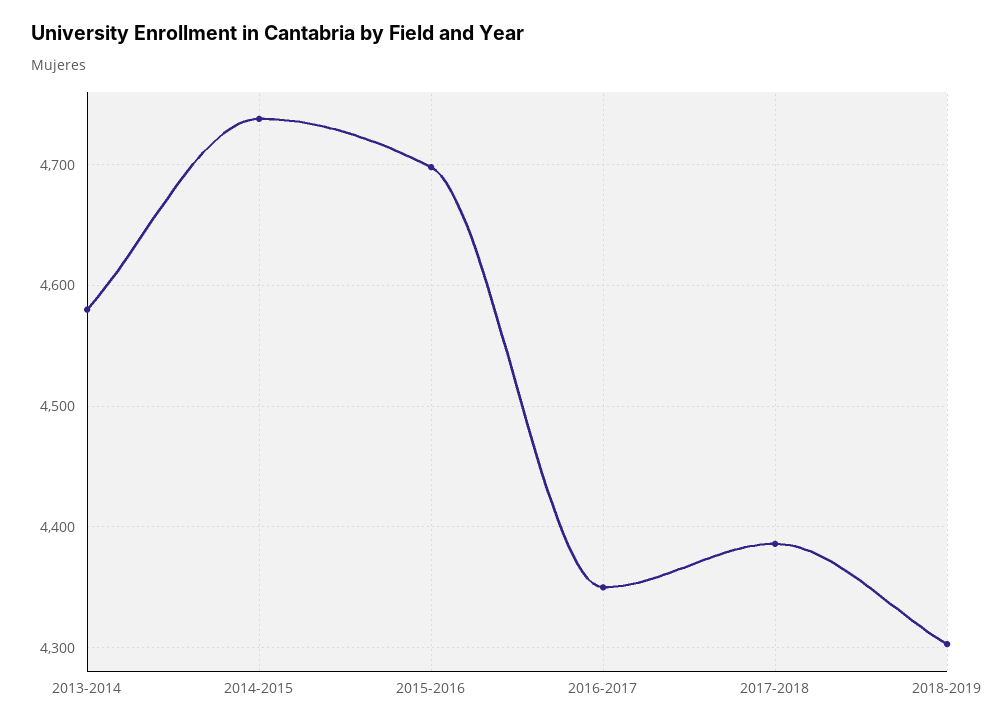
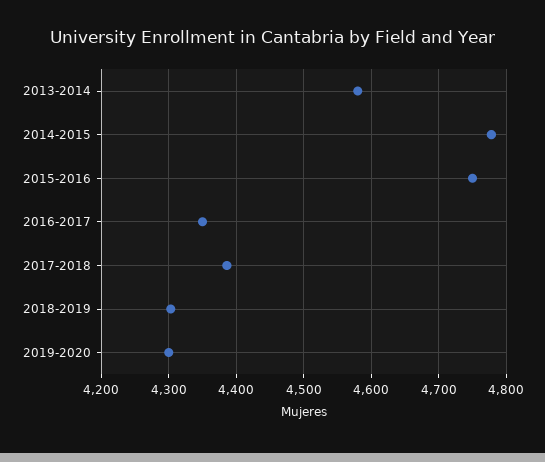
2014-2015: 4740 -> 4780
2015-2016: 4700 -> 4750
2019-2020: none -> 4300

